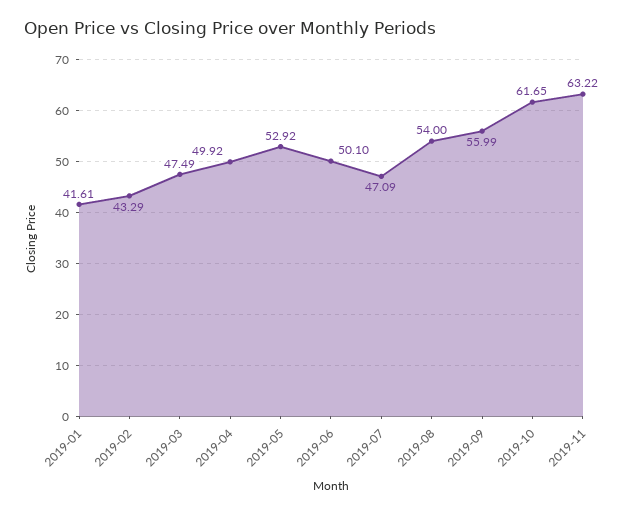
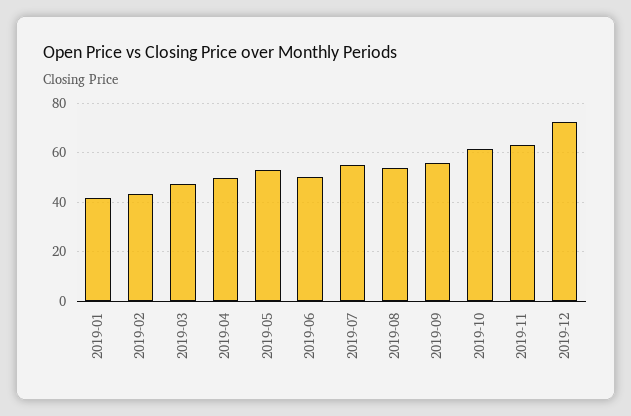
2019-07: 47.09 -> 55
2019-12: none -> 72.5

